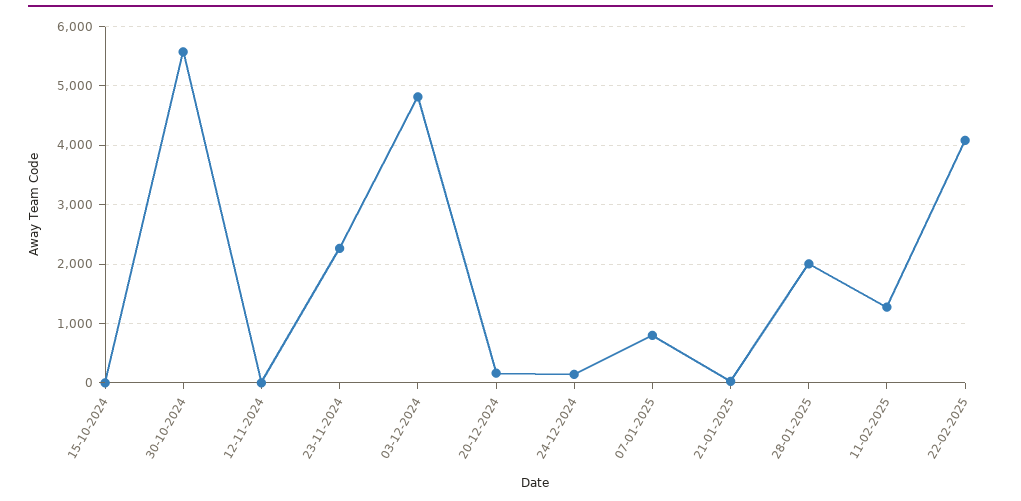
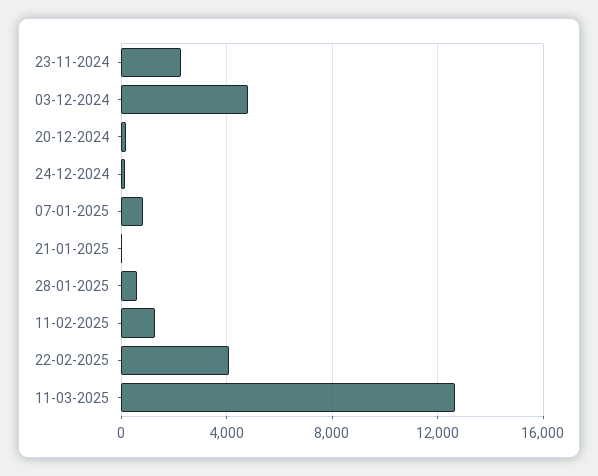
15-10-2024: 0 -> none
30-10-2024: 5600 -> none
12-11-2024: 0 -> none
28-01-2025: 2000 -> 500
11-03-2025: none -> 12500

